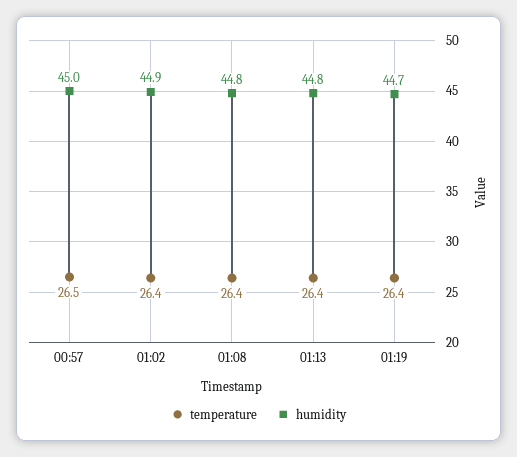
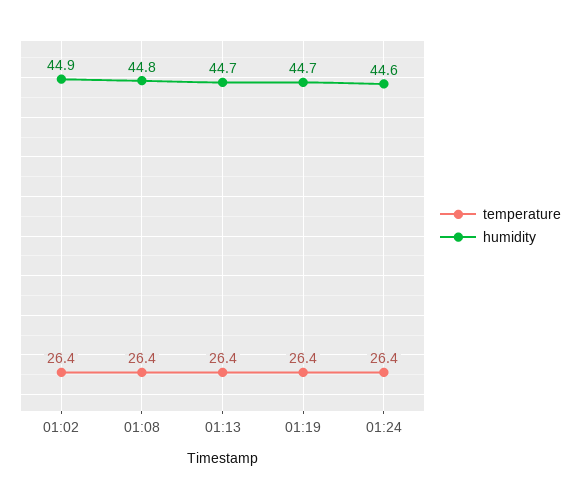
temperature, 00:57: 26.5 -> none
humidity, 00:57: 45 -> none
humidity, 01:13: 44.8 -> 44.7
temperature, 01:24: none -> 26.4
humidity, 01:24: none -> 44.6

